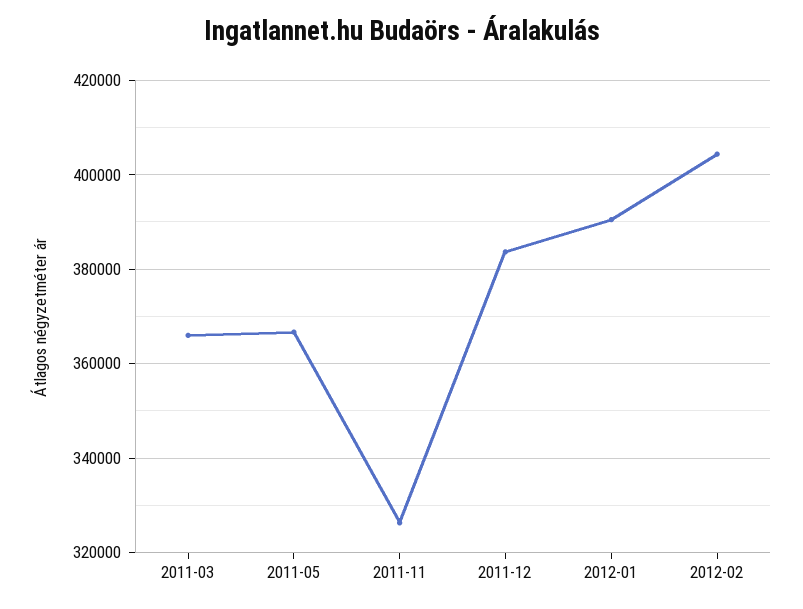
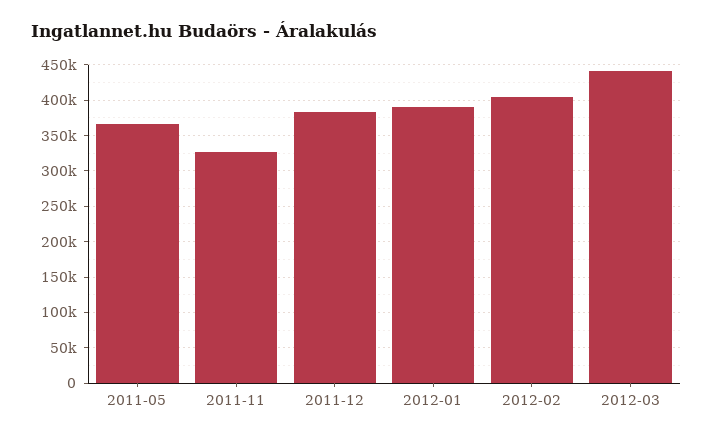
2011-03: 366000 -> none
2012-03: none -> 440000

